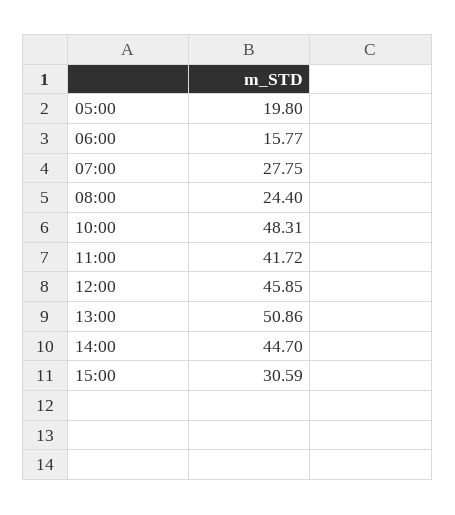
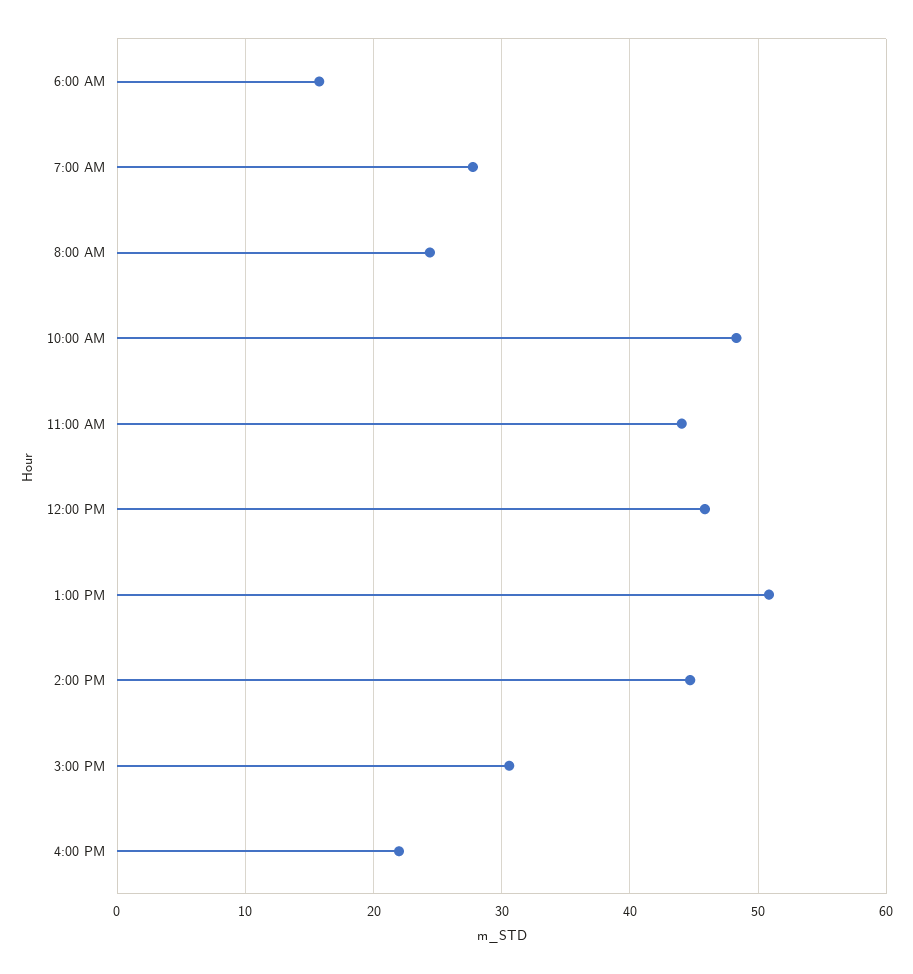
05:00: 19.8 -> none
11:00: 41.72 -> 44
4:00 PM: none -> 22

